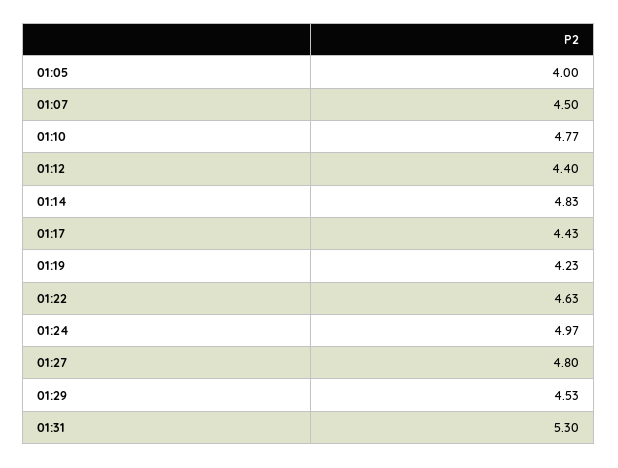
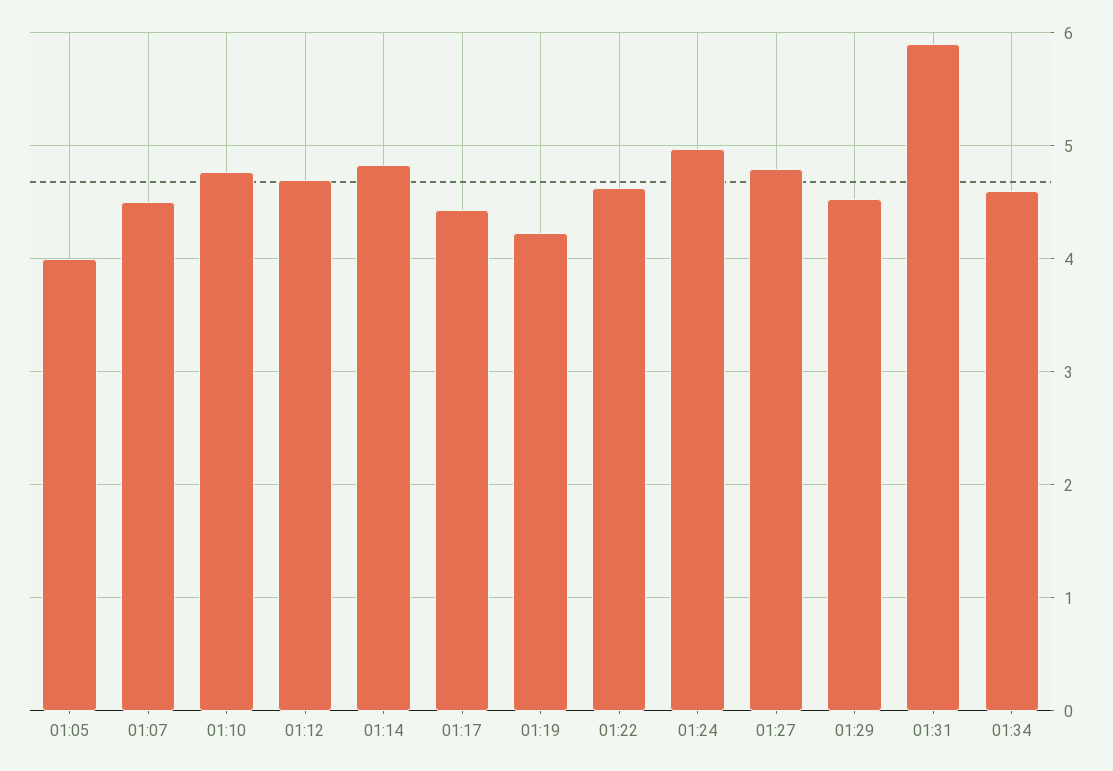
01:12: 4.4 -> 4.7
01:31: 5.3 -> 5.9
01:34: none -> 4.6

